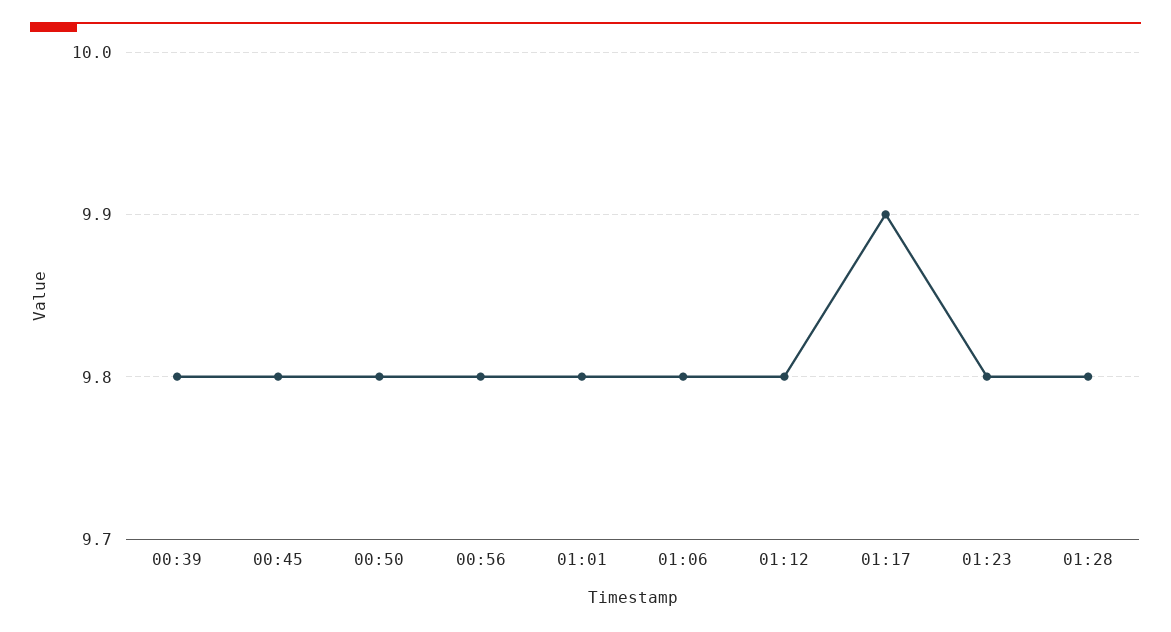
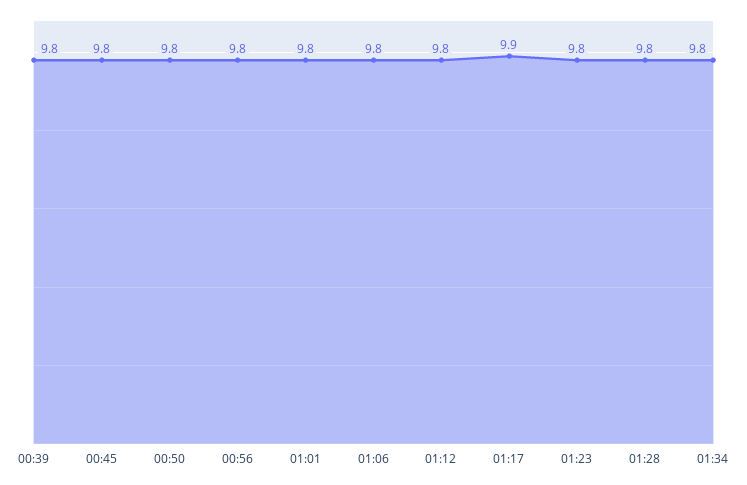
01:34: none -> 9.8

